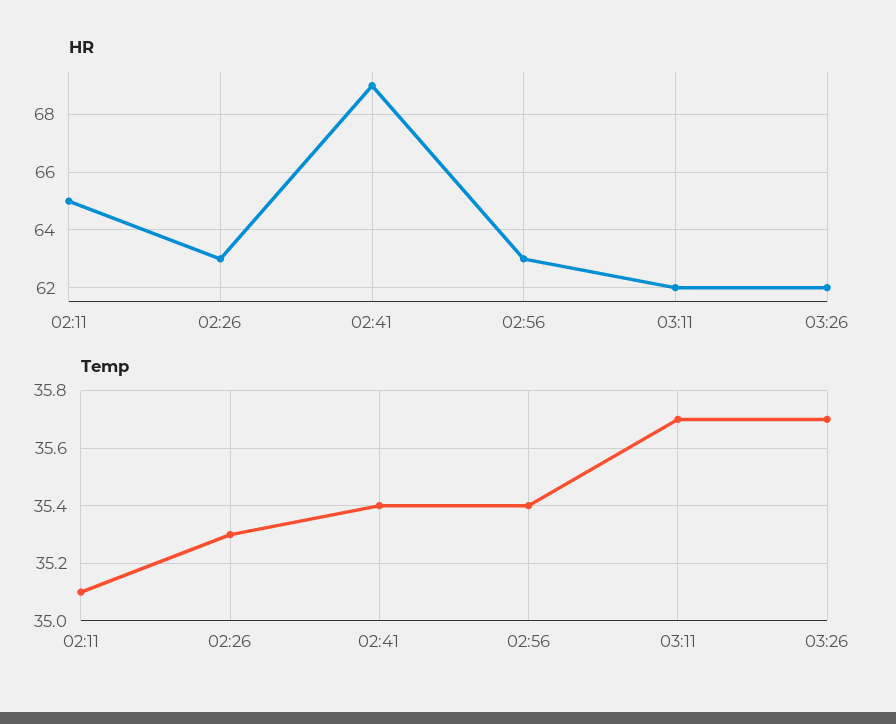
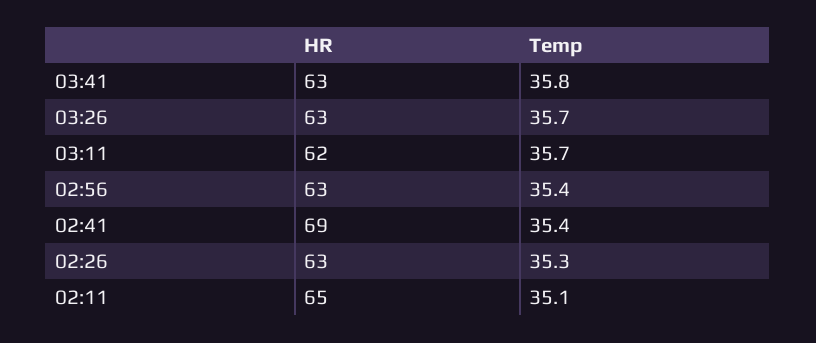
HR, 03:26: 62 -> 63
HR, 03:41: none -> 63
Temp, 03:41: none -> 35.8

